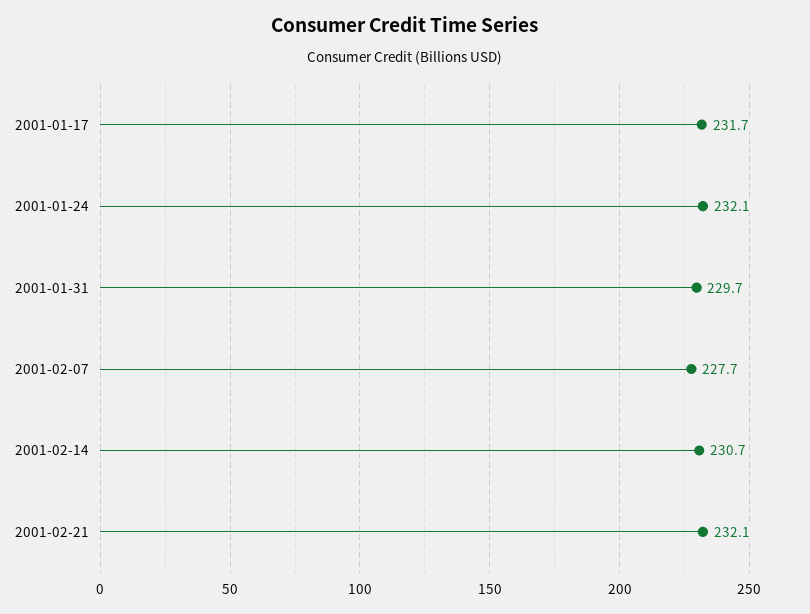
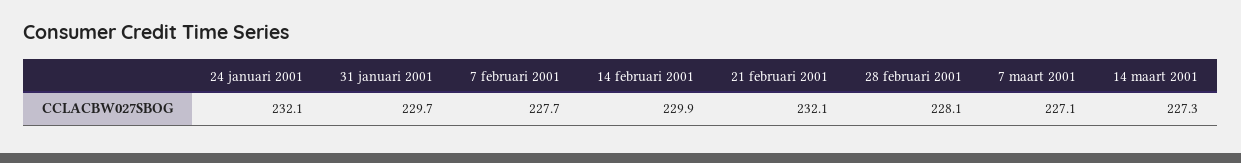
2001-01-17: 231.7 -> none
2001-02-14: 230.7 -> 229.9
28 februari 2001: none -> 228.1
7 maart 2001: none -> 227.1
14 maart 2001: none -> 227.3

